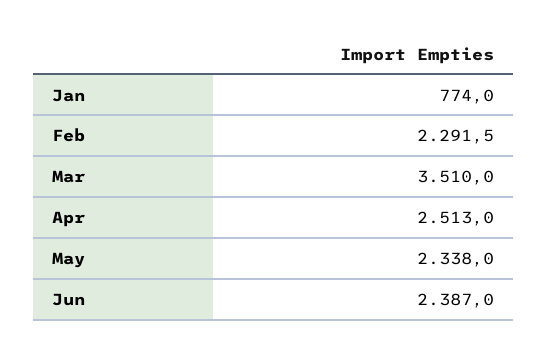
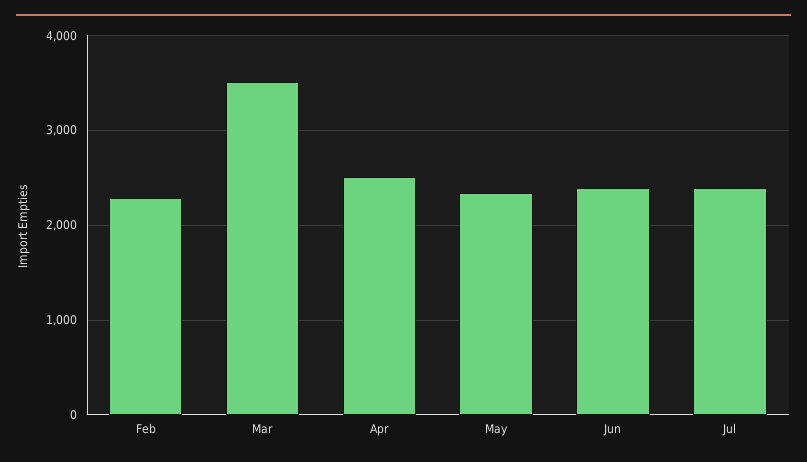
Jan: 774 -> none
Jul: none -> 2400

